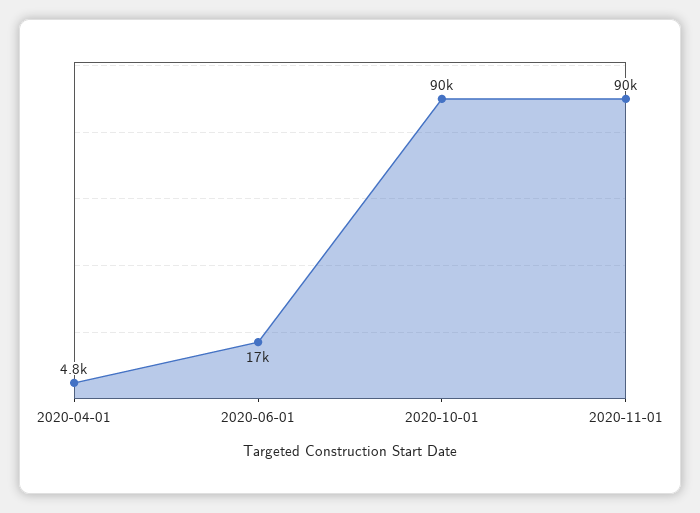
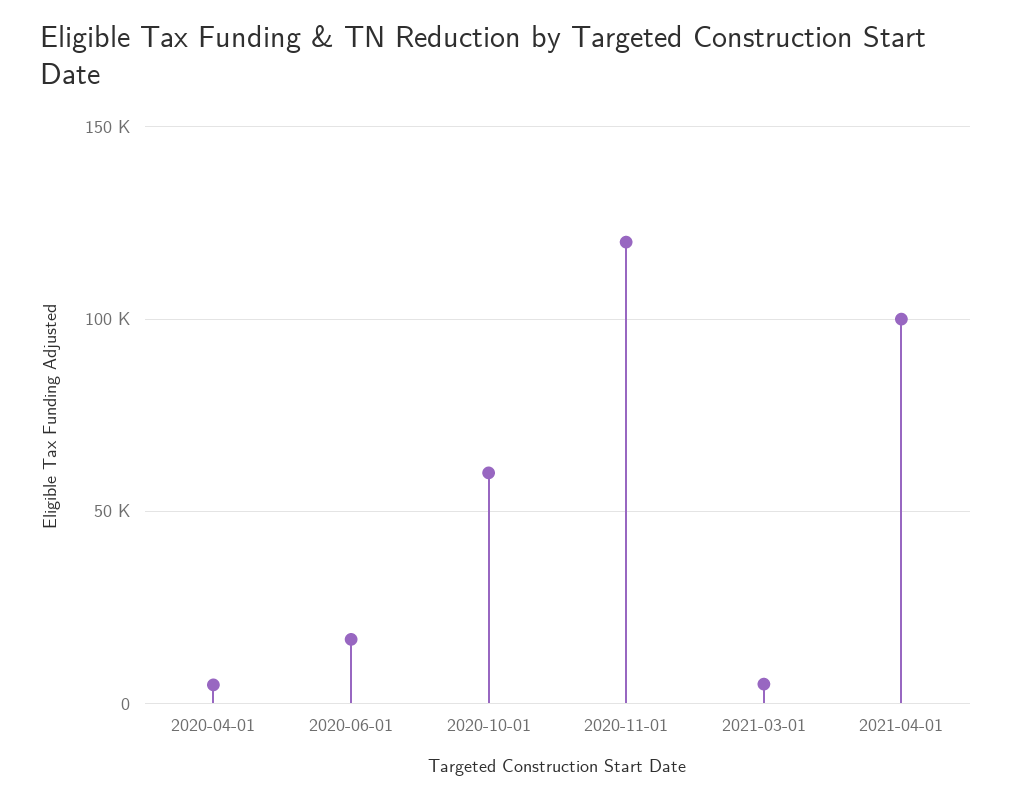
2020-10-01: 90000 -> 60000
2020-11-01: 90000 -> 120000
2021-03-01: none -> 5000
2021-04-01: none -> 100000

